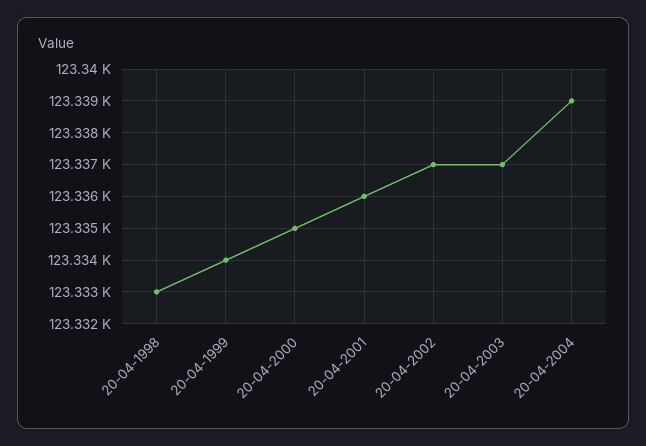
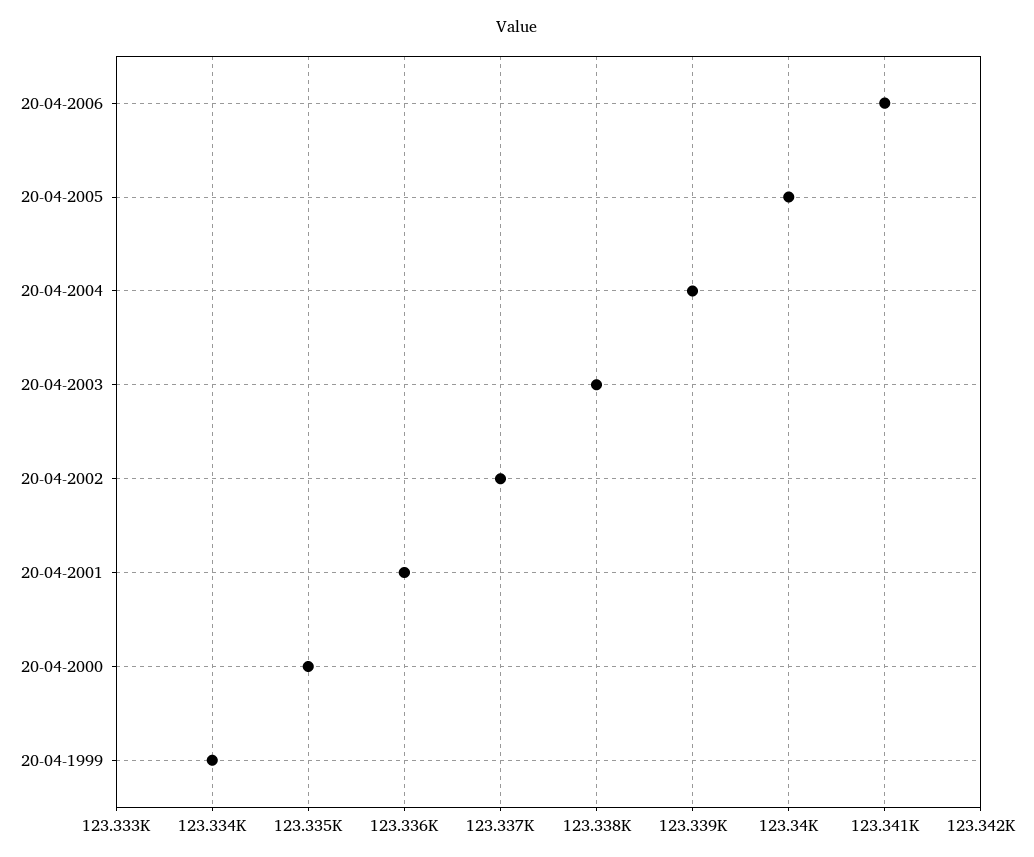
20-04-1998: 123333 -> none
20-04-2003: 123337 -> 123338
20-04-2006: none -> 123341
20-04-2005: none -> 123340

